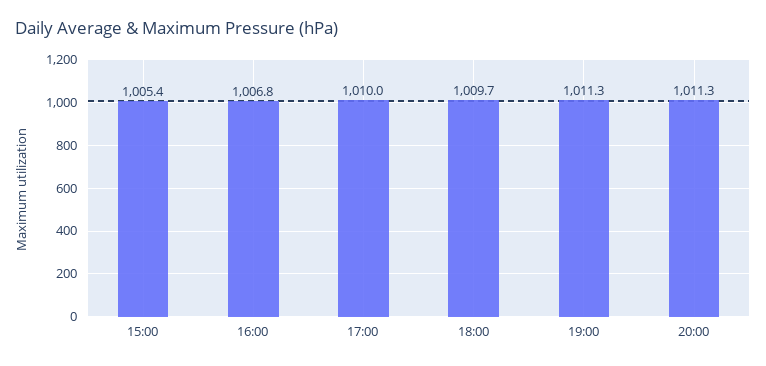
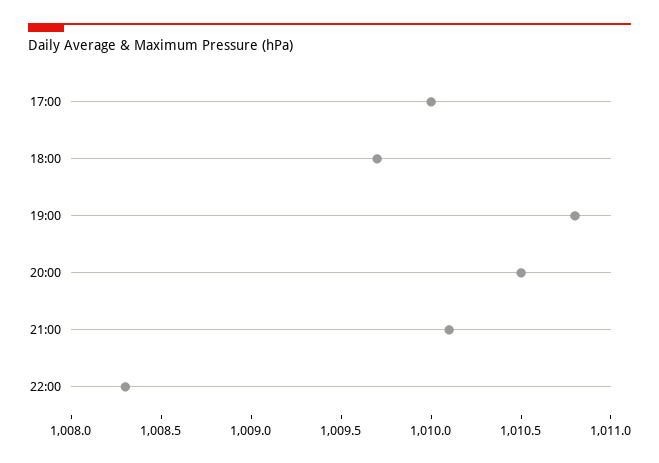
15:00: 1005.4 -> none
16:00: 1006.8 -> none
19:00: 1011.3 -> 1010.8
20:00: 1011.3 -> 1010.5
21:00: none -> 1010.1
22:00: none -> 1008.3

